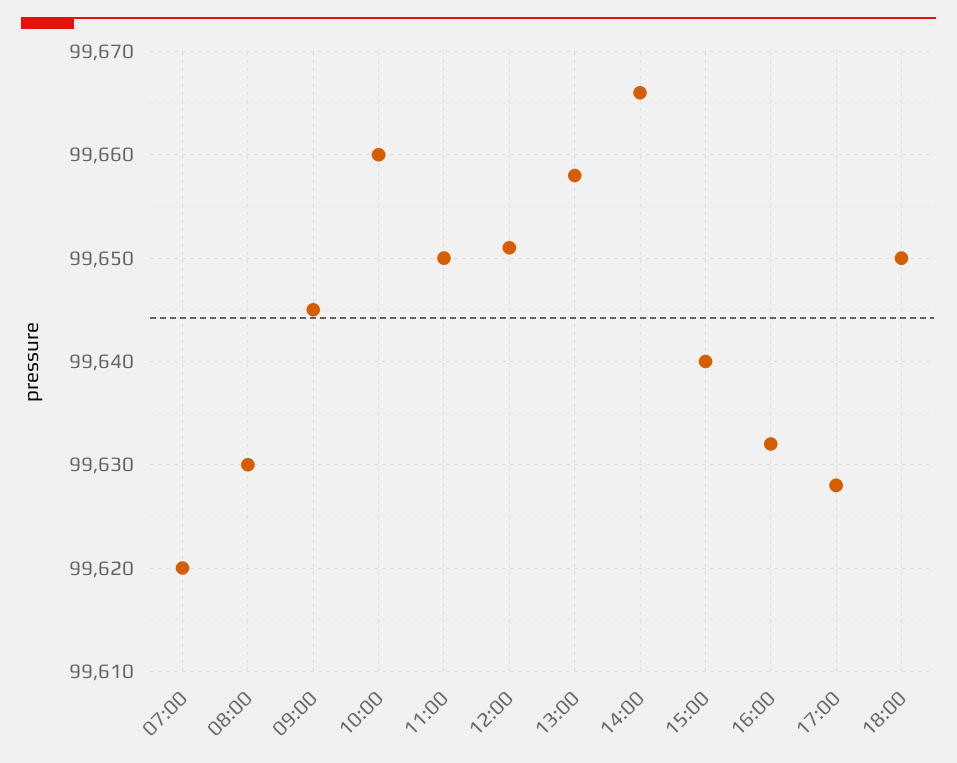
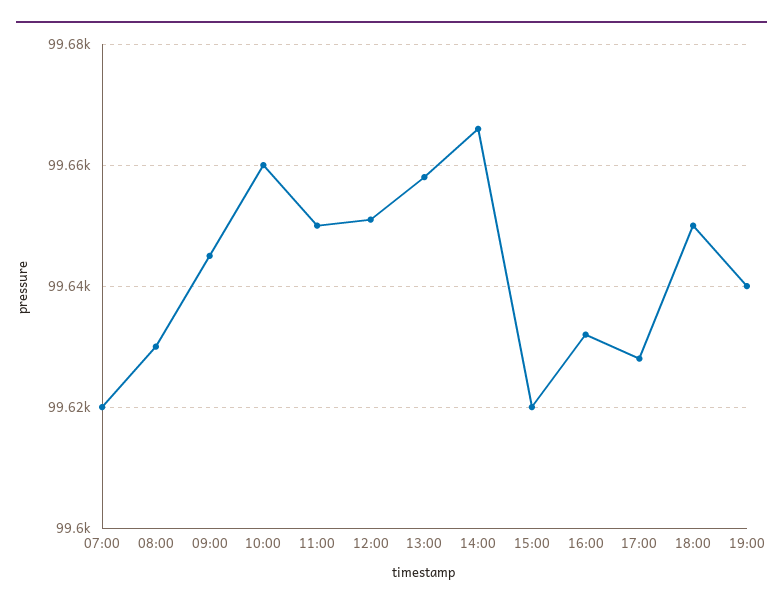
15:00: 99640 -> 99620
19:00: none -> 99640

